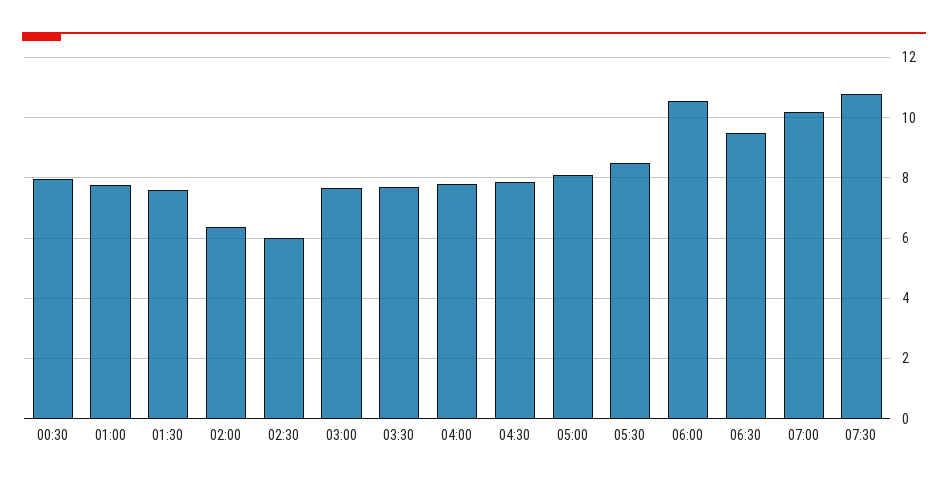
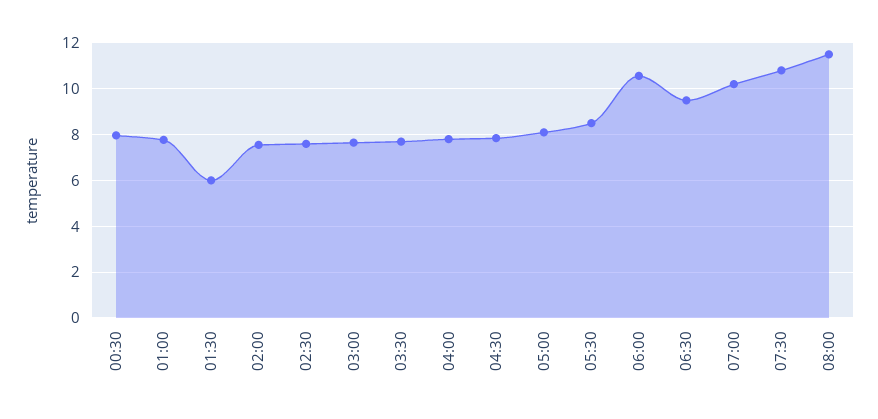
01:30: 7.6 -> 6
02:00: 6.4 -> 7.5
02:30: 6 -> 7.5
08:00: none -> 11.5

